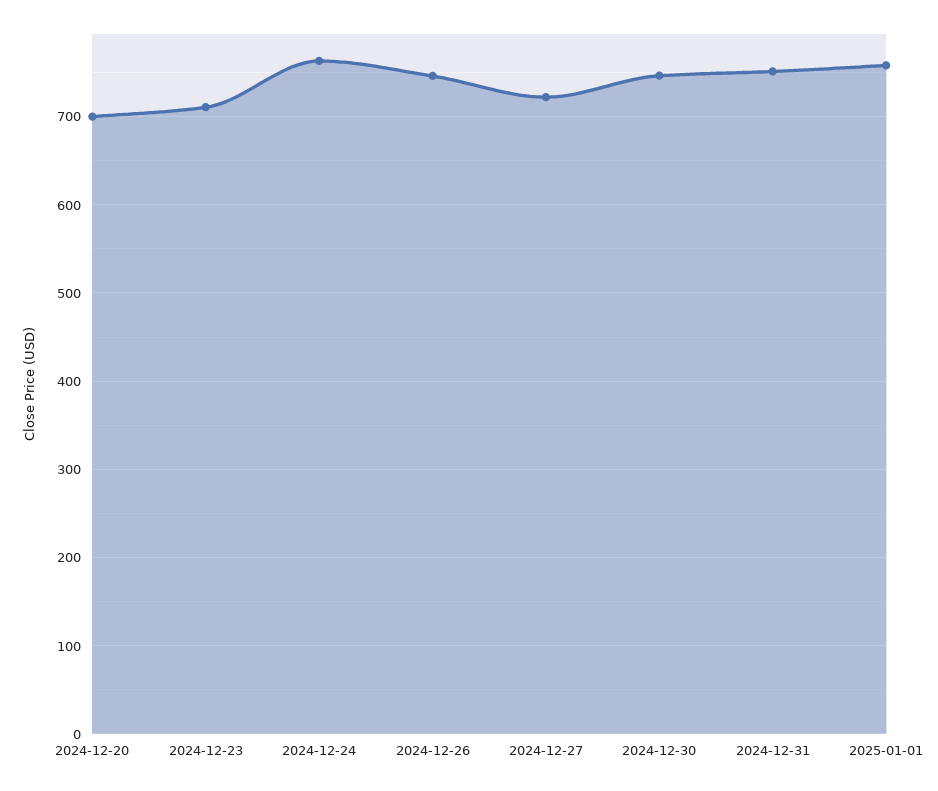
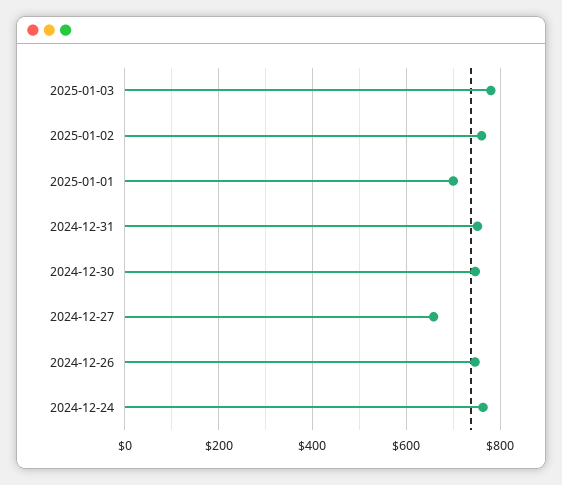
2024-12-20: 700 -> none
2024-12-23: 710 -> none
2024-12-27: 720 -> 660
2025-01-01: 760 -> 700
2025-01-03: none -> 780
2025-01-02: none -> 760

